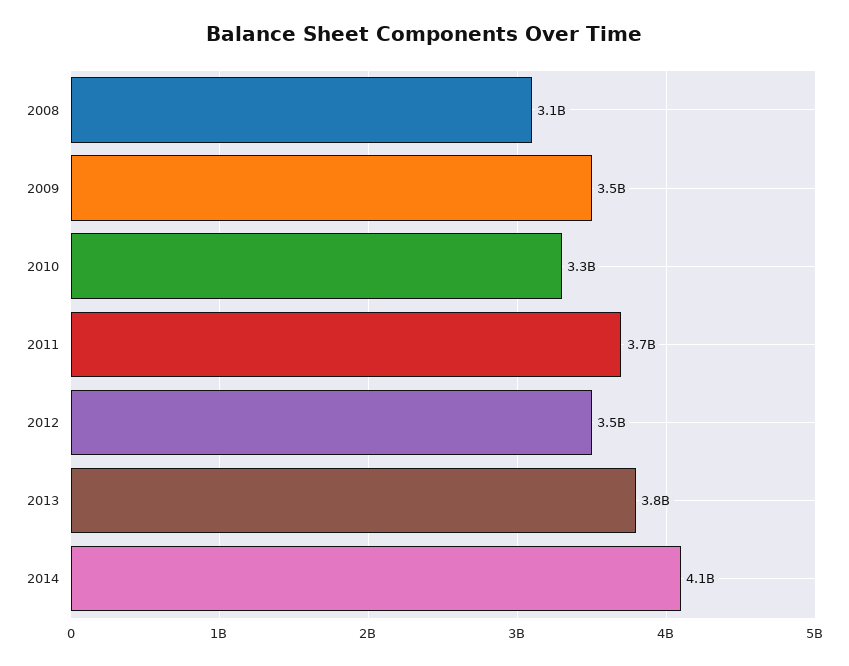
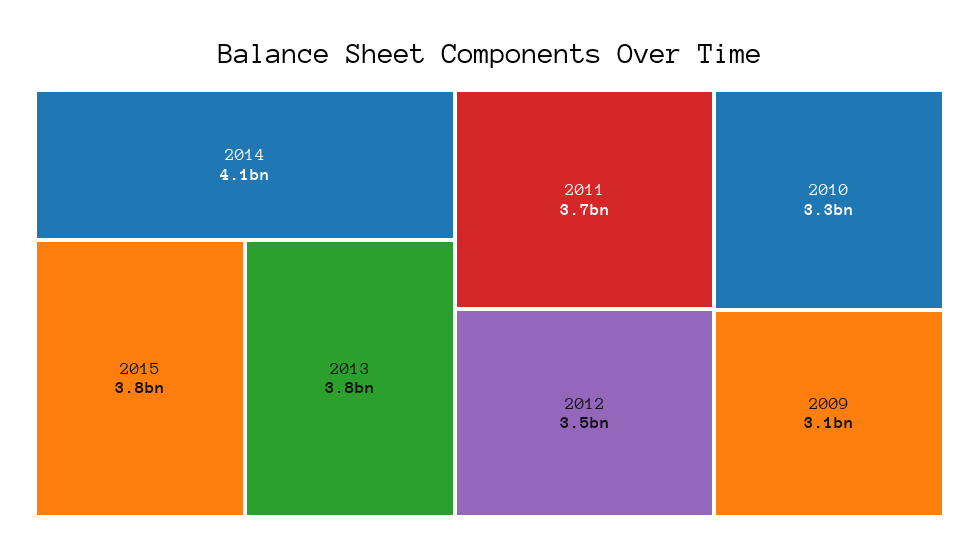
2008: 3100000000 -> none
2009: 3500000000 -> 3100000000
2015: none -> 3800000000

